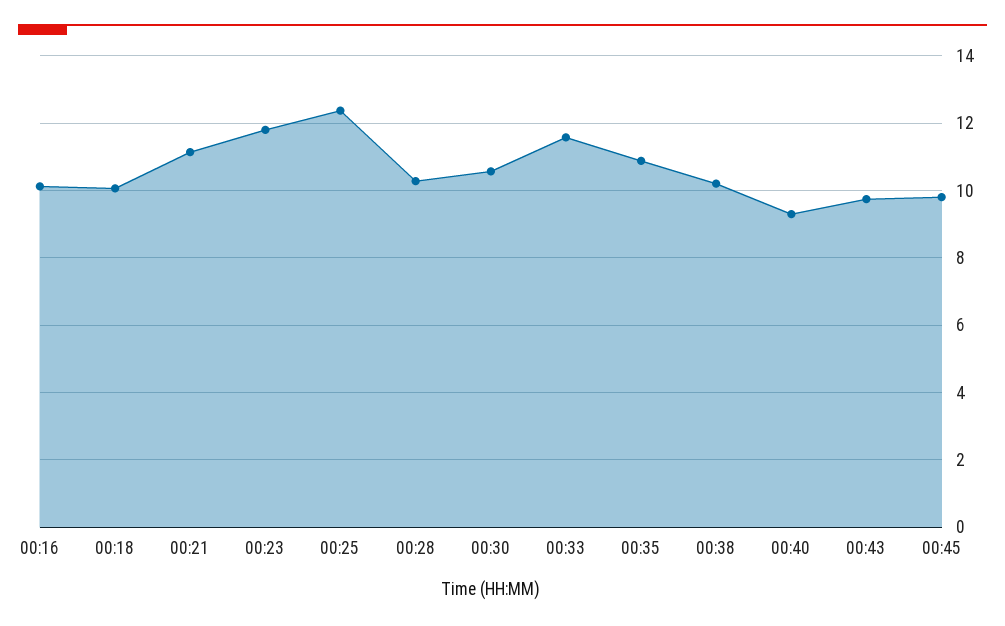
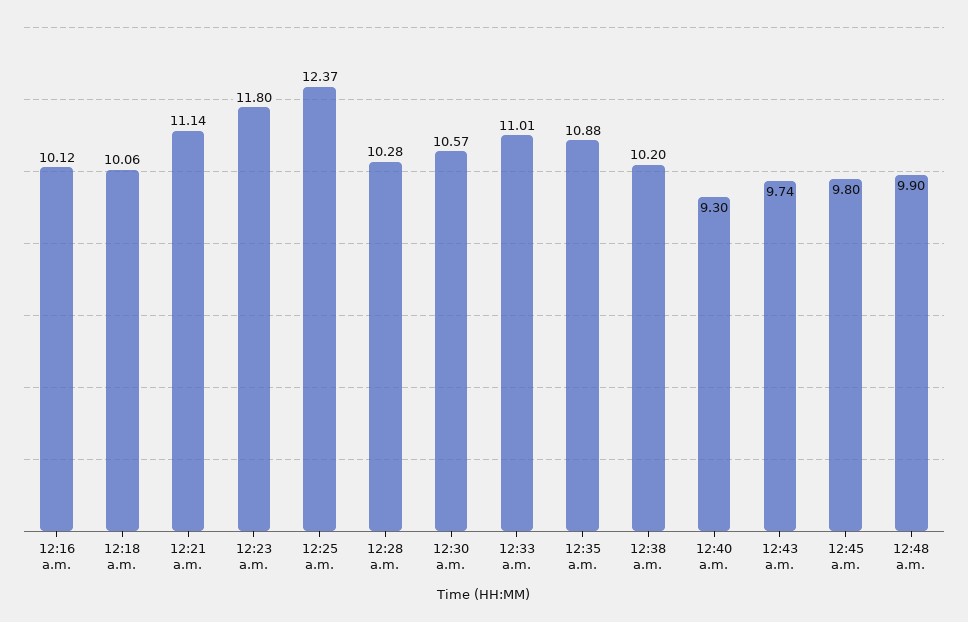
00:33: 11.6 -> 11.01
12:48 a.m.: none -> 9.9

